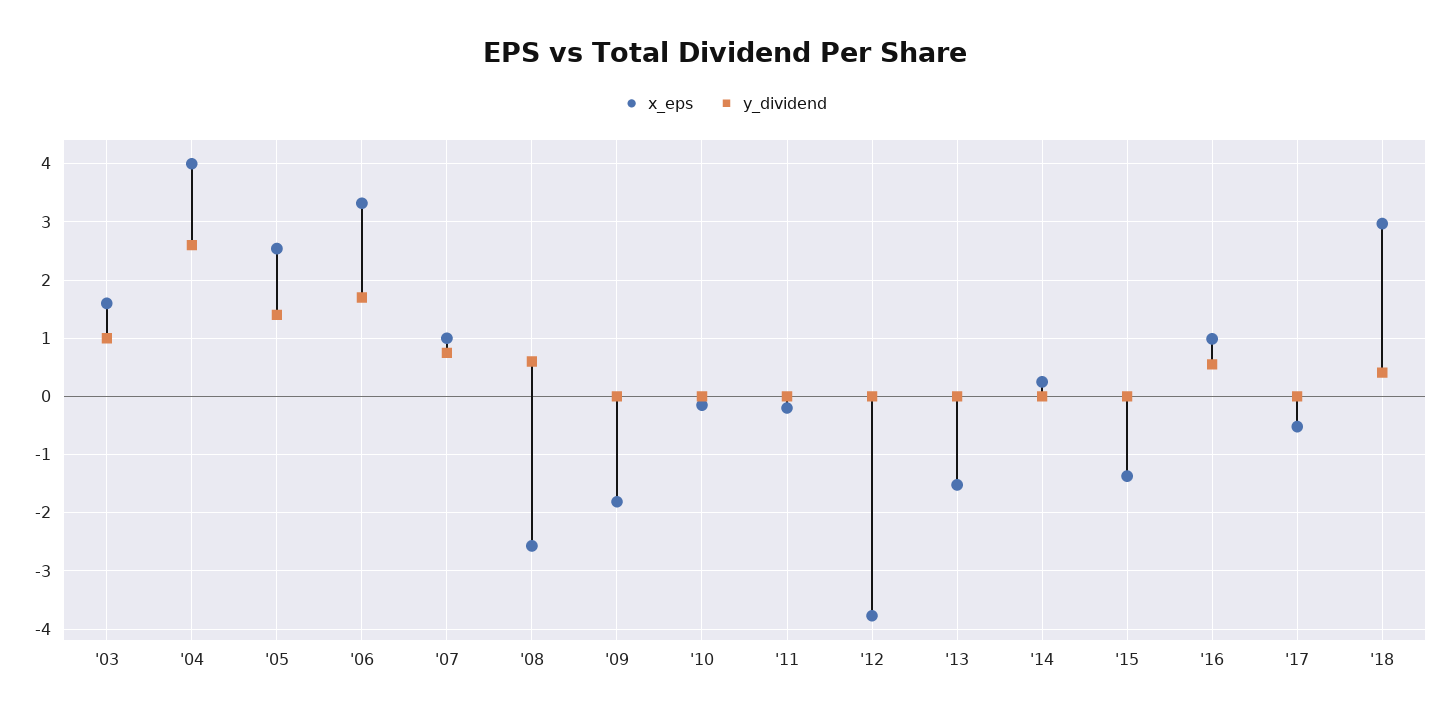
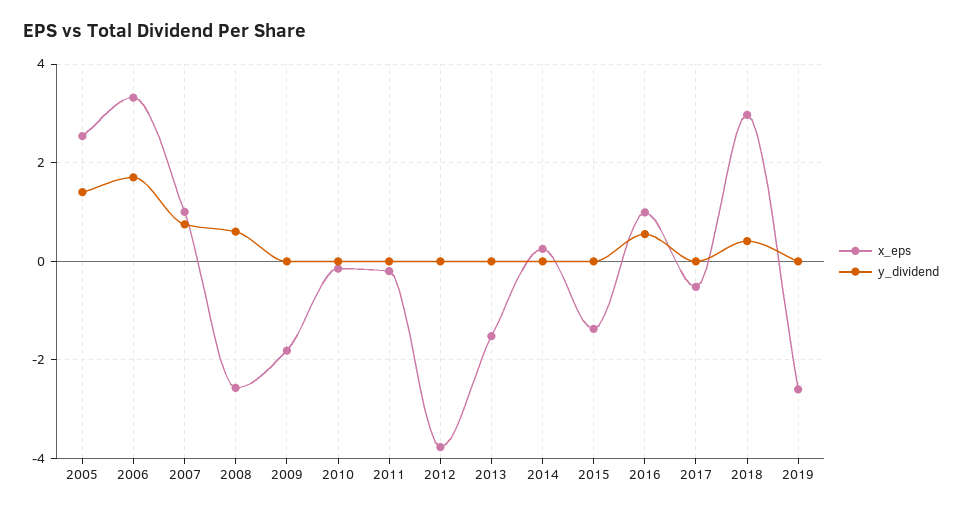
x_eps, '03: 1.6 -> none
y_dividend, '03: 1 -> none
x_eps, '04: 4 -> none
y_dividend, '04: 2.6 -> none
x_eps, 2019: none -> -2.6
y_dividend, 2019: none -> 0

